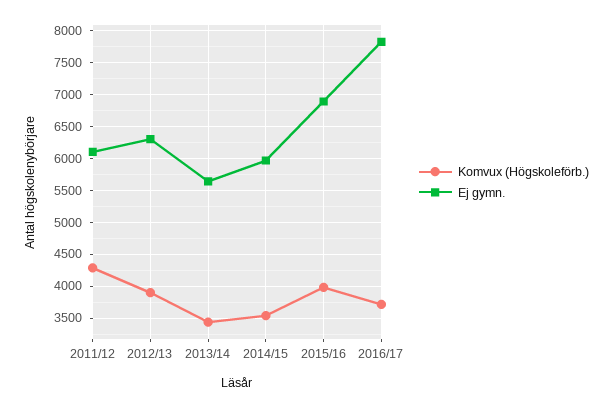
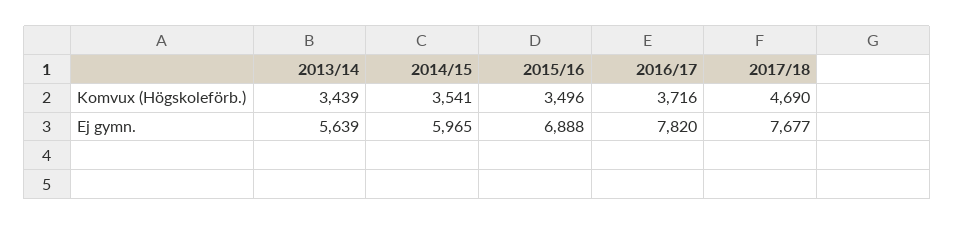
Komvux (Högskoleförb.), 2011/12: 4300 -> none
Ej gymn., 2011/12: 6100 -> none
Komvux (Högskoleförb.), 2012/13: 3900 -> none
Ej gymn., 2012/13: 6300 -> none
Komvux (Högskoleförb.), 2015/16: 4000 -> 3496
Komvux (Högskoleförb.), 2017/18: none -> 4690
Ej gymn., 2017/18: none -> 7677

